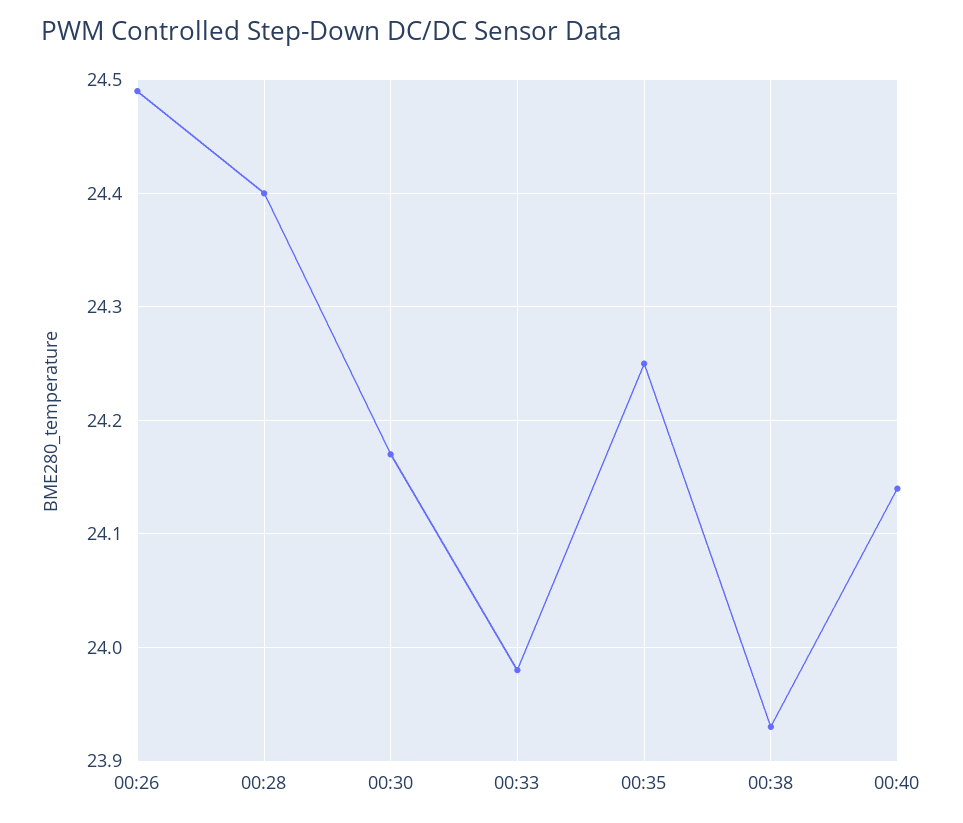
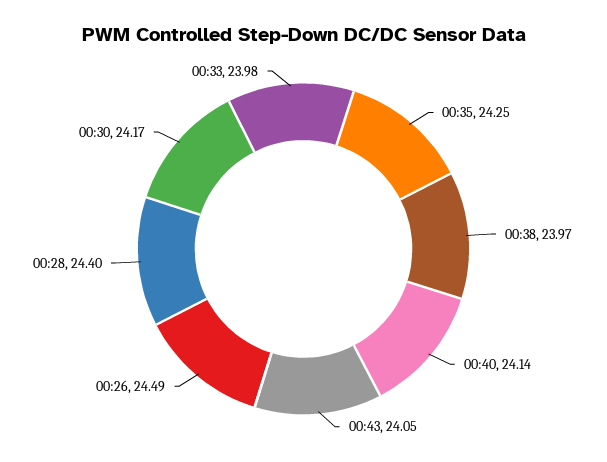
00:38: 23.93 -> 23.97
00:43: none -> 24.05

